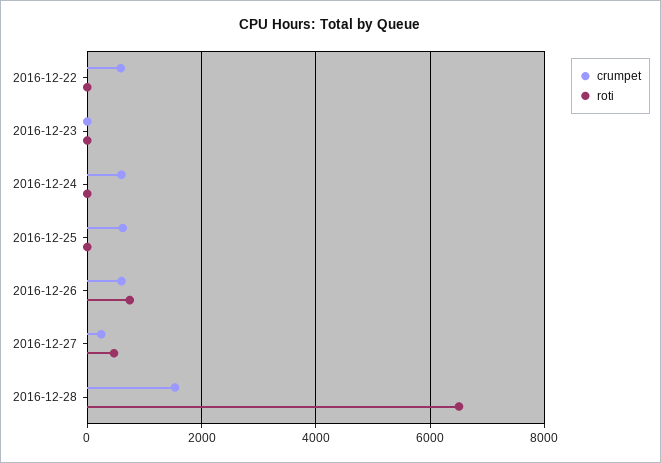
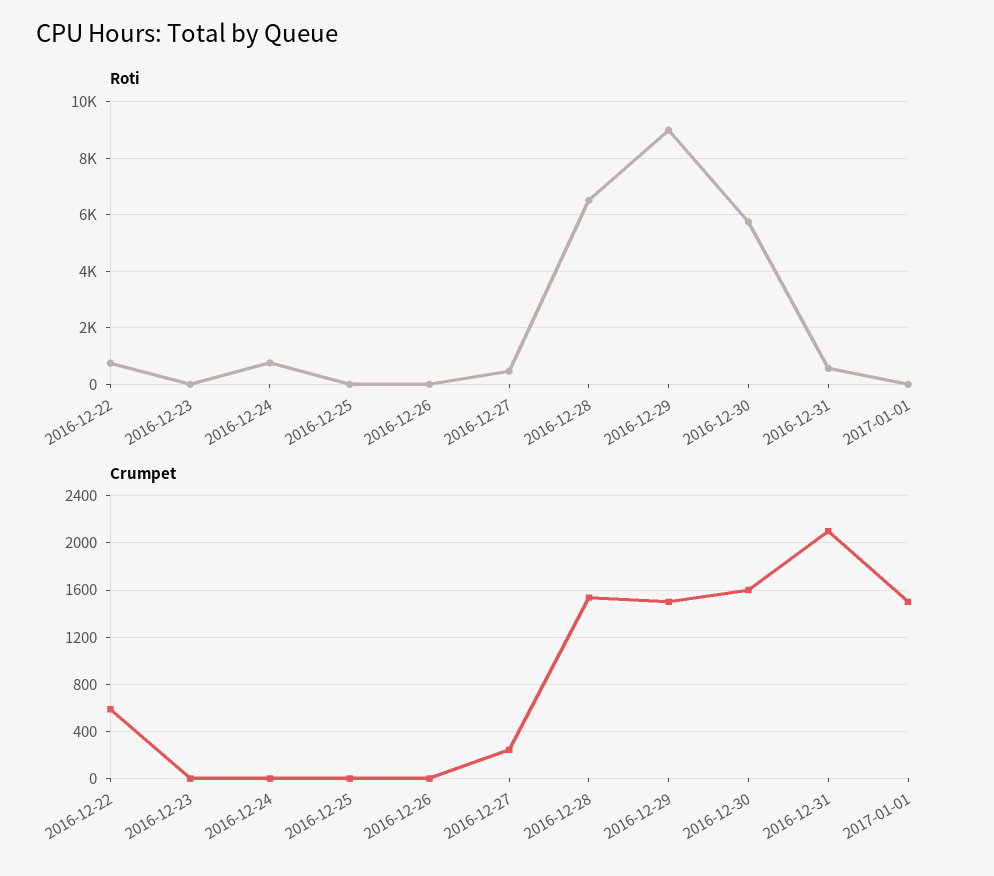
roti, 2016-12-22: 0 -> 750
crumpet, 2016-12-24: 600 -> 0
roti, 2016-12-24: 0 -> 750
crumpet, 2016-12-25: 600 -> 0
crumpet, 2016-12-26: 600 -> 0
roti, 2016-12-26: 800 -> 0
roti, 2016-12-29: none -> 9000
roti, 2016-12-30: none -> 5750
roti, 2016-12-31: none -> 500
roti, 2017-01-01: none -> 0
crumpet, 2016-12-29: none -> 1500
crumpet, 2016-12-30: none -> 1600
crumpet, 2016-12-31: none -> 2100
crumpet, 2017-01-01: none -> 1500

